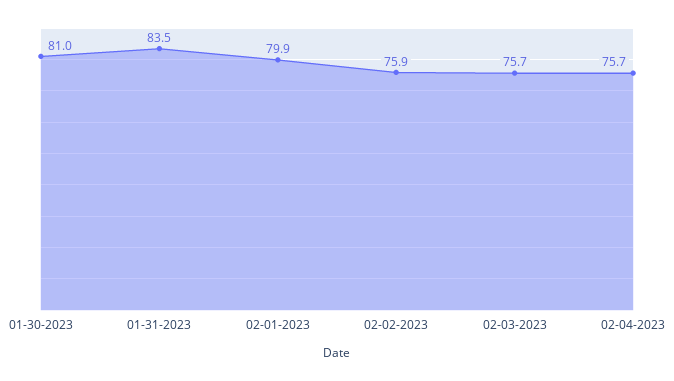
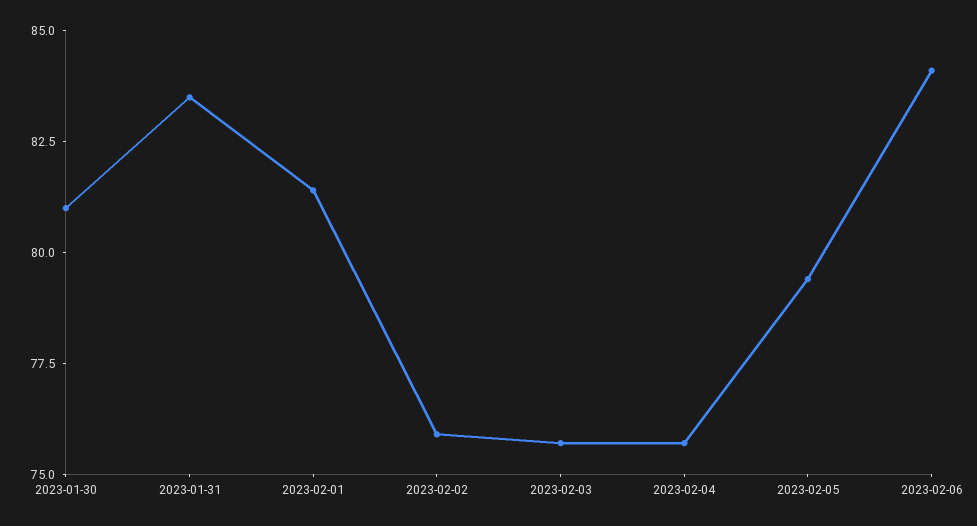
02-01-2023: 79.9 -> 81.5
2023-02-05: none -> 79.5
2023-02-06: none -> 84

